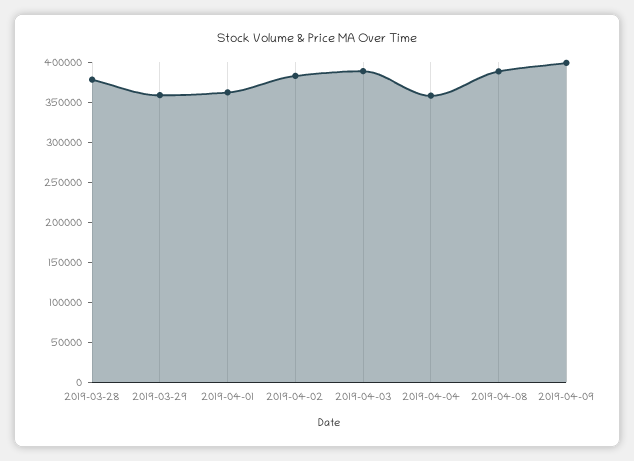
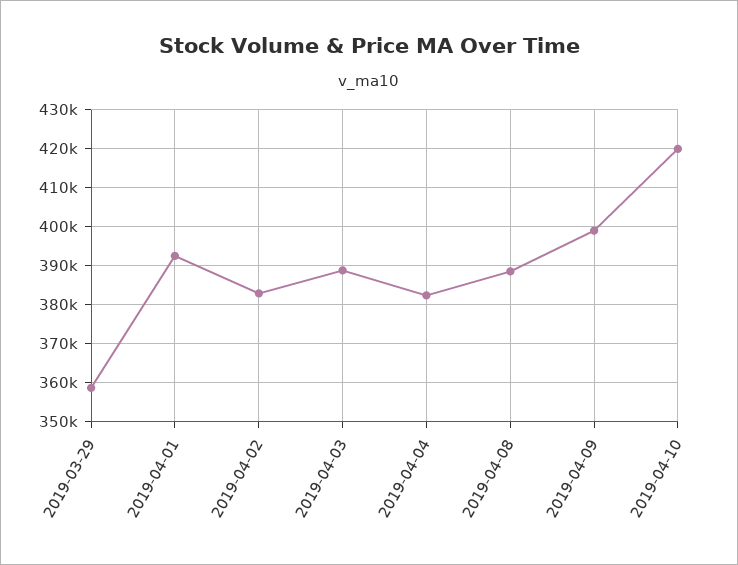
2019-03-28: 380000 -> none
2019-04-01: 360000 -> 392000
2019-04-04: 360000 -> 382000
2019-04-10: none -> 420000

